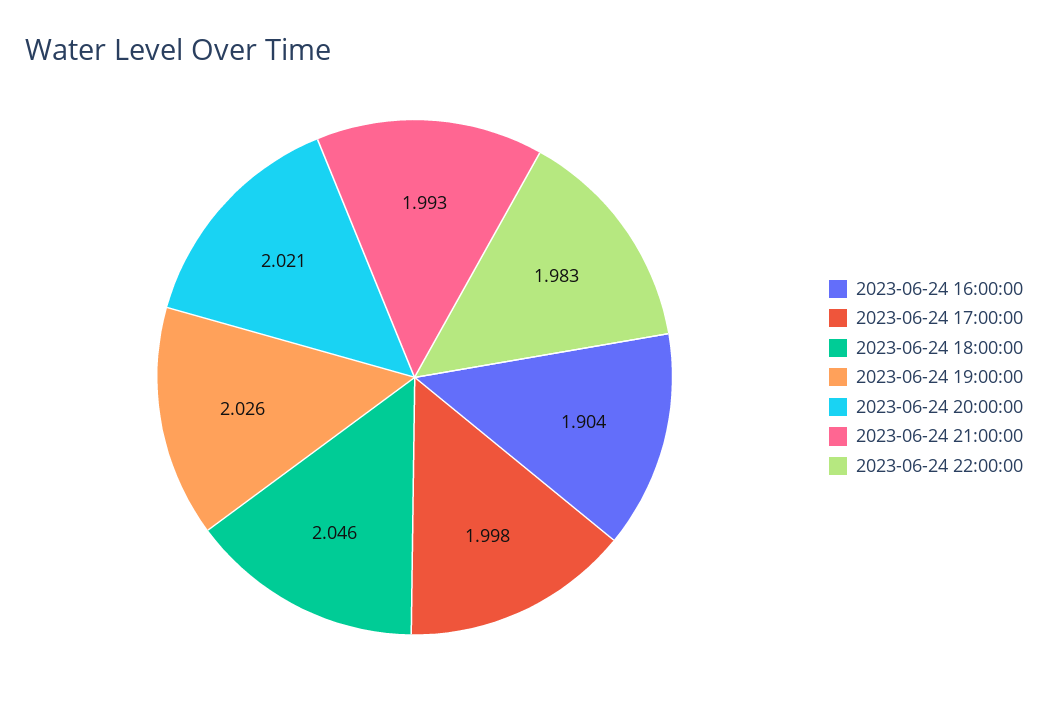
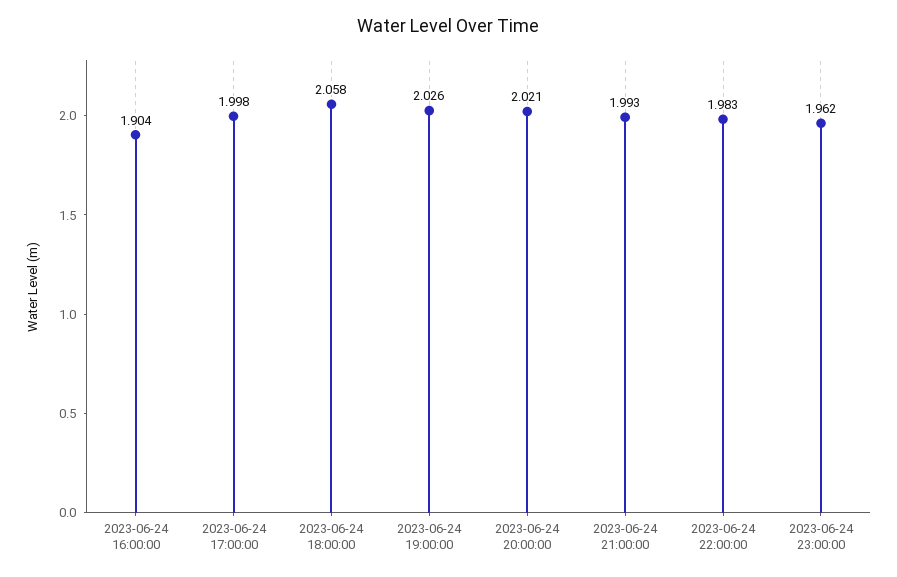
2023-06-24 18:00:00: 2.046 -> 2.058
2023-06-24 23:00:00: none -> 1.962

